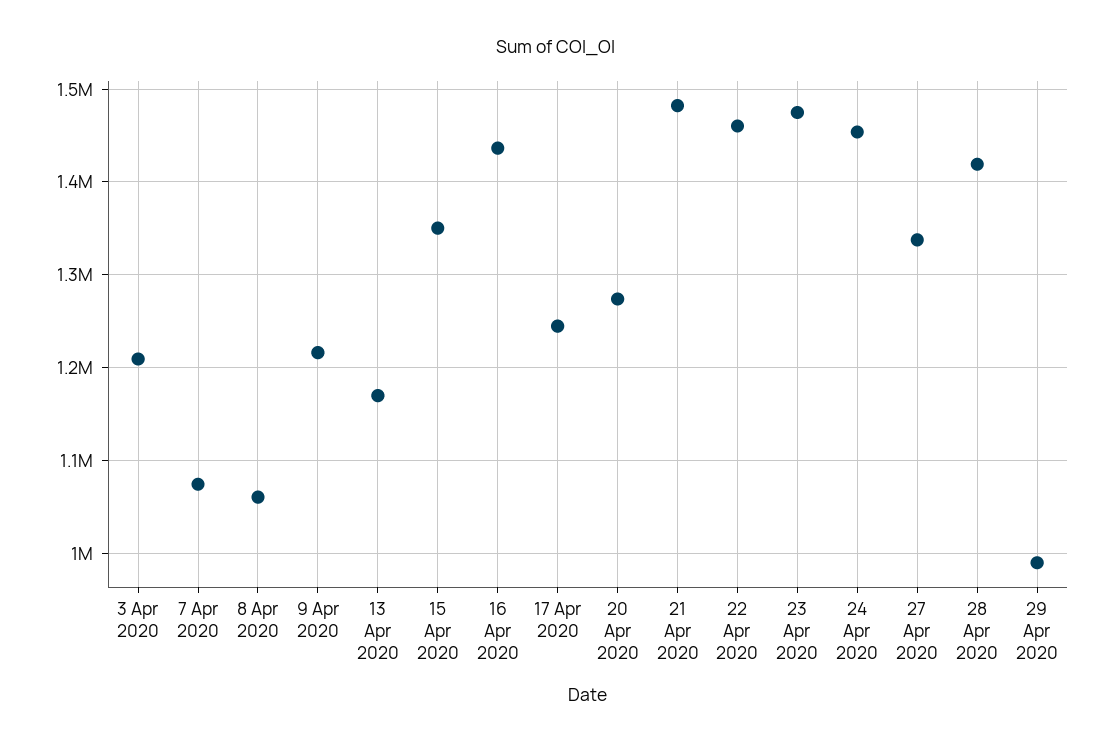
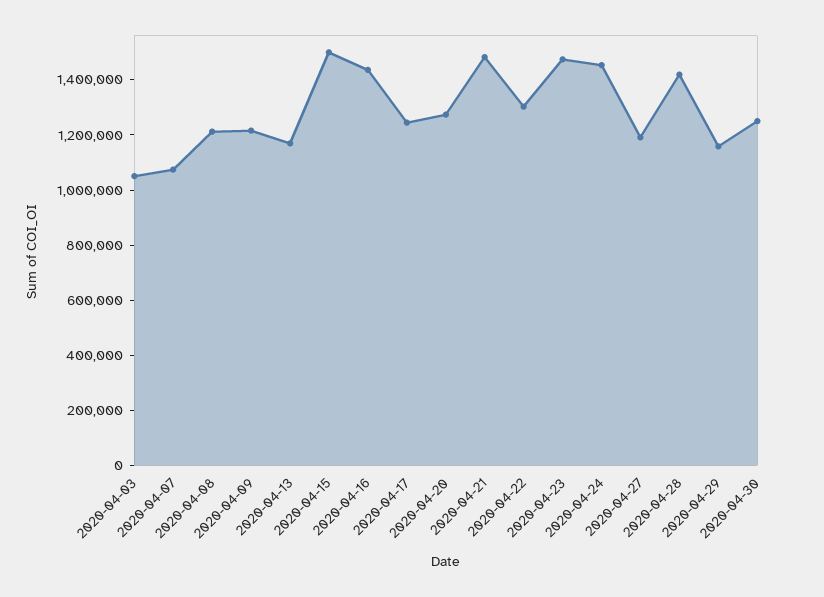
3 Apr 2020: 1210000 -> 1050000
8 Apr 2020: 1060000 -> 1200000
15 Apr 2020: 1350000 -> 1500000
22 Apr 2020: 1460000 -> 1300000
27 Apr 2020: 1340000 -> 1200000
29 Apr 2020: 990000 -> 1150000
2020-04-30: none -> 1250000

